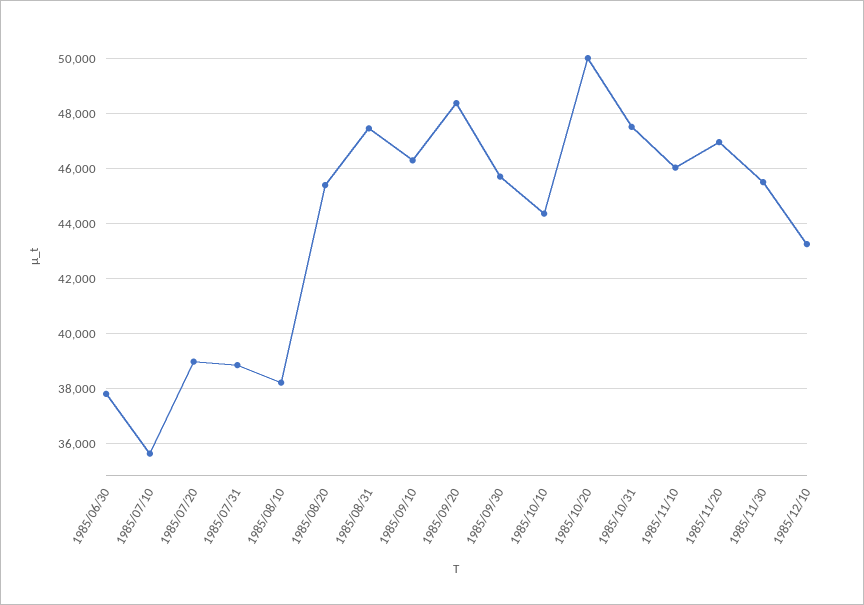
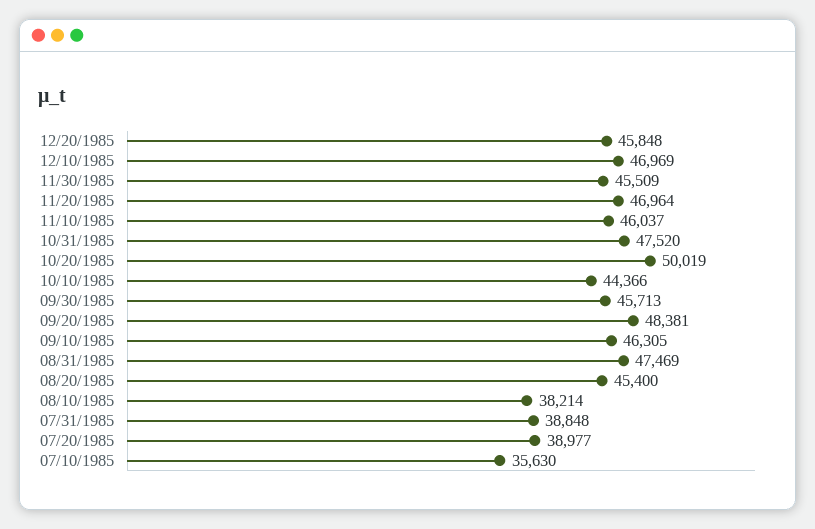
1985/06/30: 37750 -> none
1985/12/10: 43250 -> 46969
12/20/1985: none -> 45848

